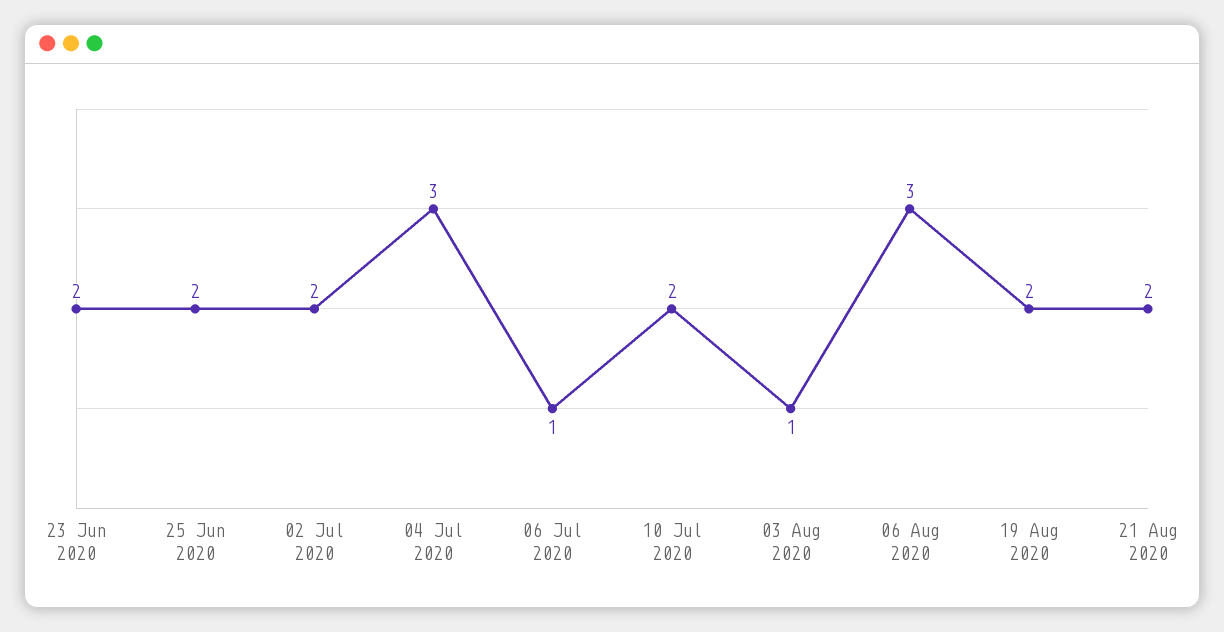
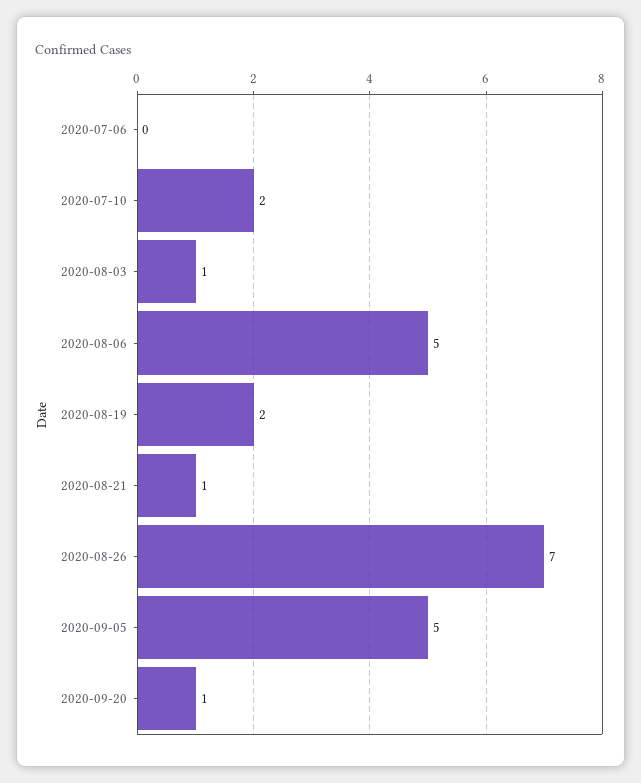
23 Jun 2020: 2 -> none
25 Jun 2020: 2 -> none
02 Jul 2020: 2 -> none
04 Jul 2020: 3 -> none
06 Jul 2020: 1 -> 0
06 Aug 2020: 3 -> 5
21 Aug 2020: 2 -> 1
2020-08-26: none -> 7
2020-09-05: none -> 5
2020-09-20: none -> 1

